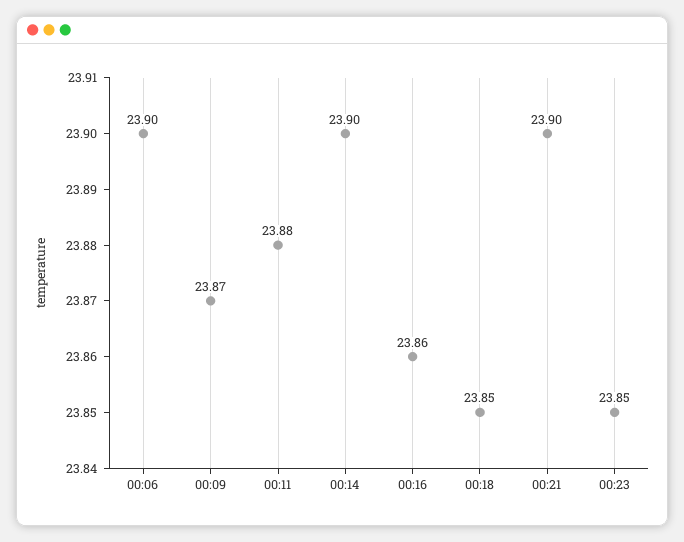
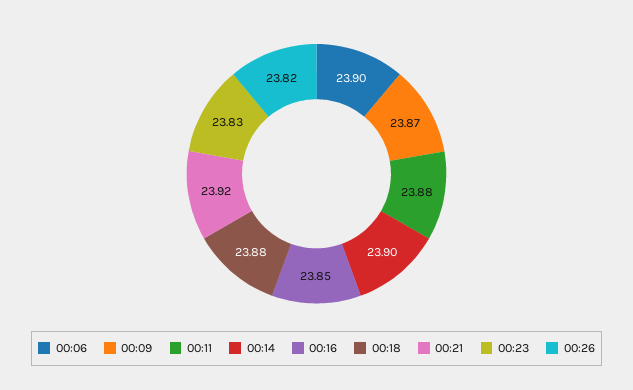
00:16: 23.86 -> 23.85
00:18: 23.85 -> 23.88
00:21: 23.9 -> 23.92
00:23: 23.85 -> 23.83
00:26: none -> 23.82

